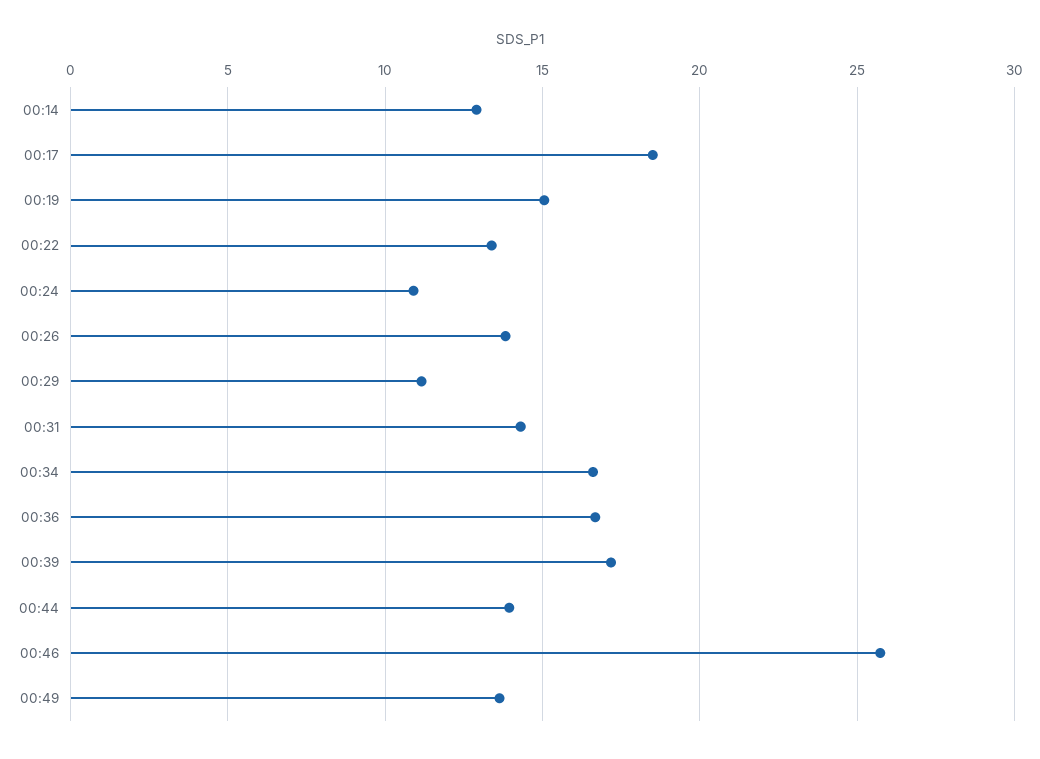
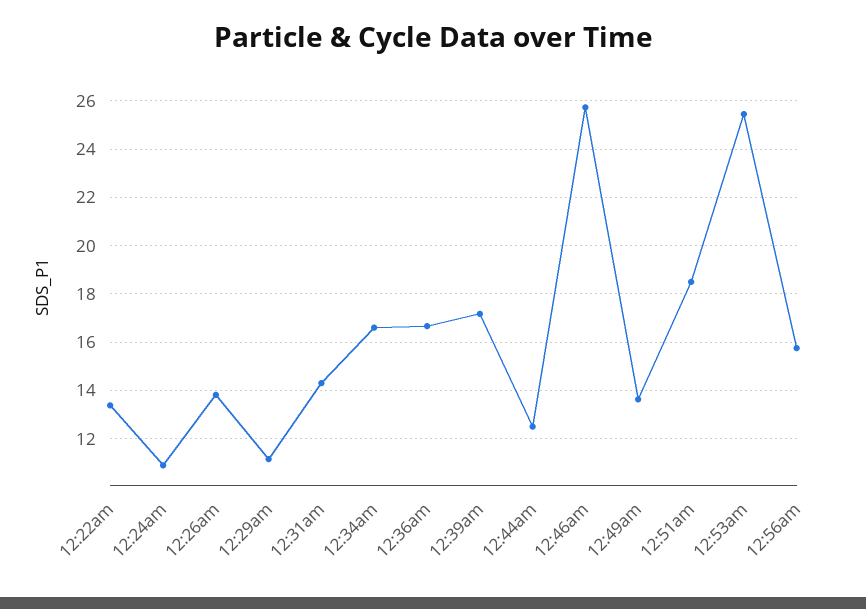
00:14: 13 -> none
00:17: 18.5 -> none
00:19: 15 -> none
00:44: 14 -> 12.5
12:51am: none -> 18.5
12:53am: none -> 25.5
12:56am: none -> 15.75

